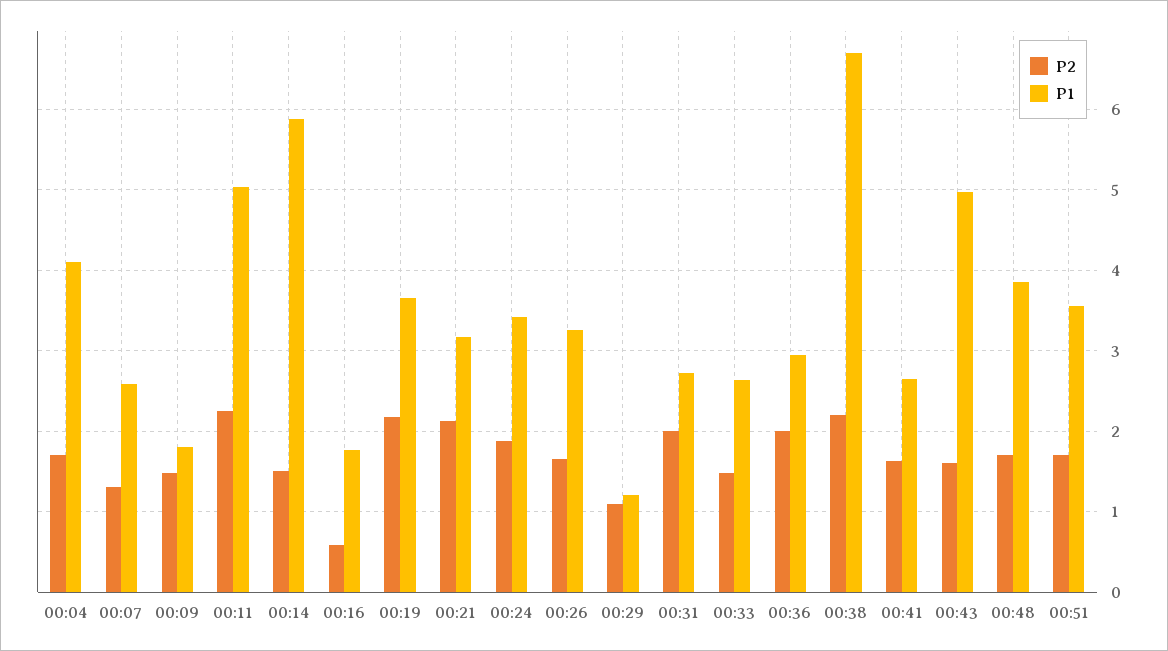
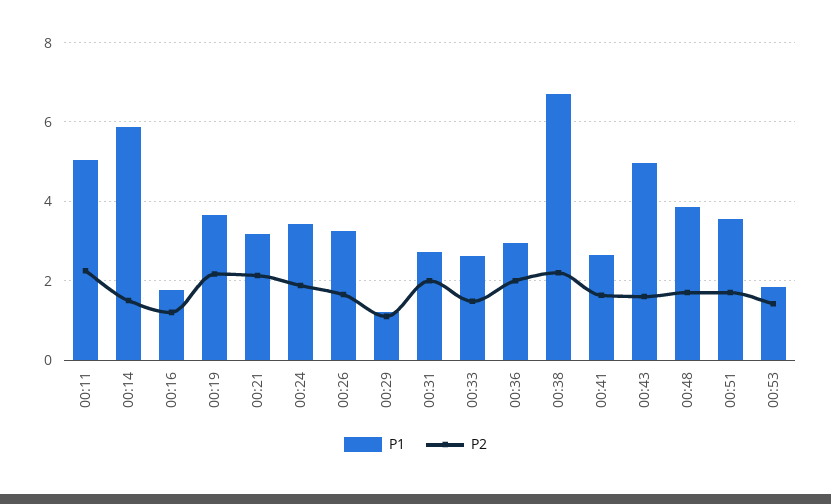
P2, 00:04: 1.7 -> none
P1, 00:04: 4.1 -> none
P2, 00:07: 1.3 -> none
P1, 00:07: 2.6 -> none
P2, 00:09: 1.5 -> none
P1, 00:09: 1.8 -> none
P2, 00:16: 0.6 -> 1.2
P1, 00:53: none -> 1.8
P2, 00:53: none -> 1.4

